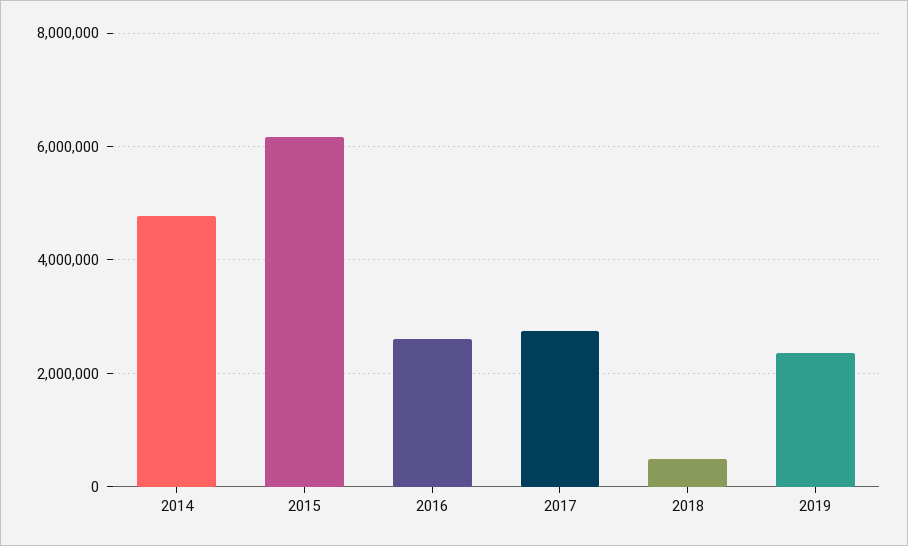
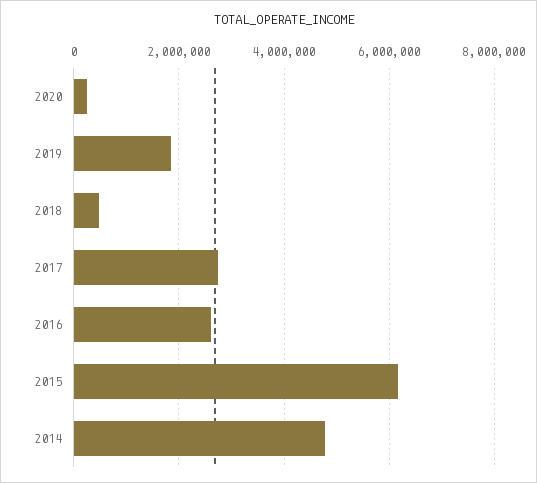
2019: 2400000 -> 1800000
2020: none -> 200000

